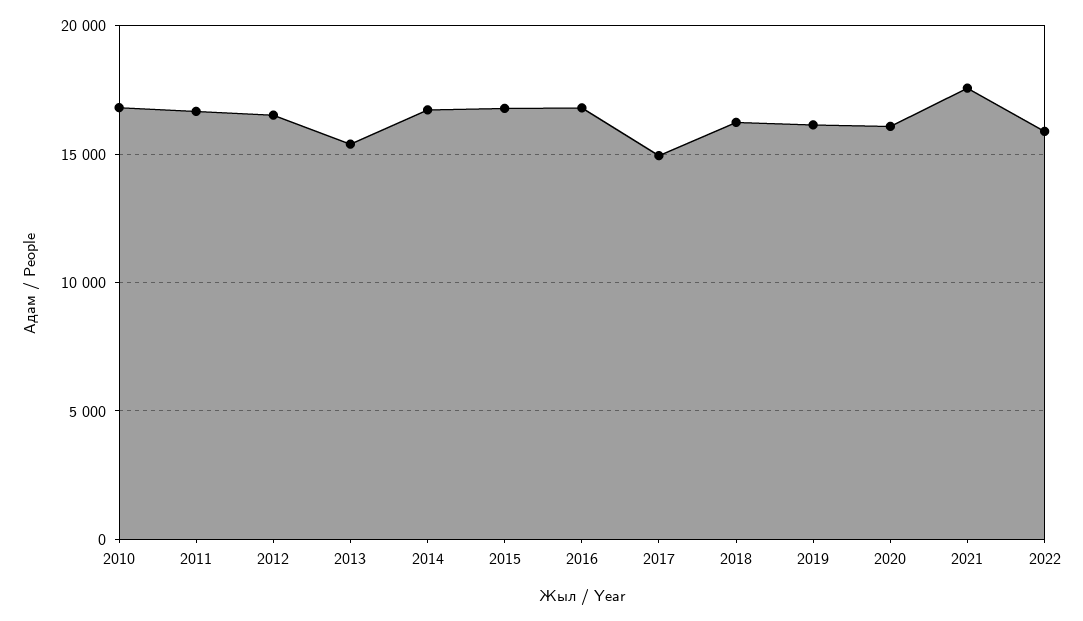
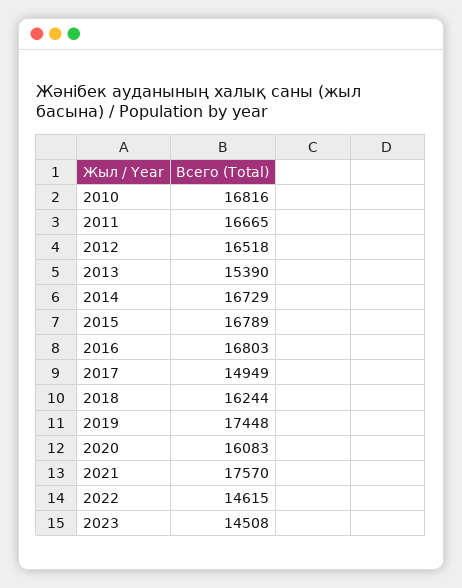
2019: 16000 -> 17448
2022: 16000 -> 14615
2023: none -> 14508

